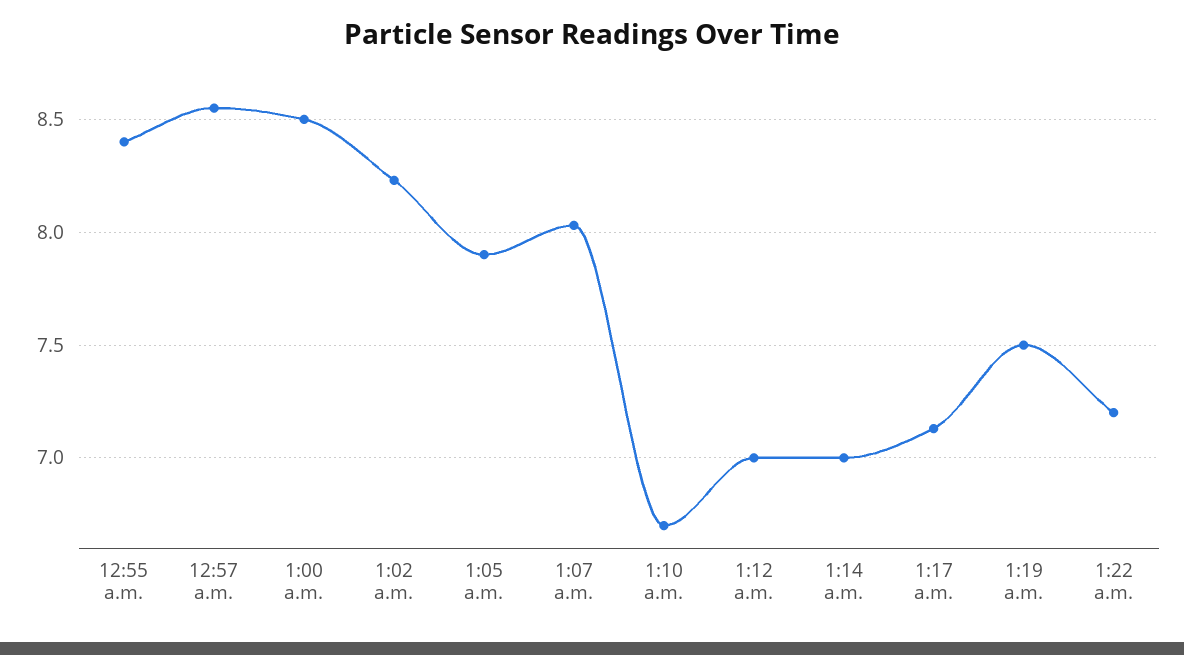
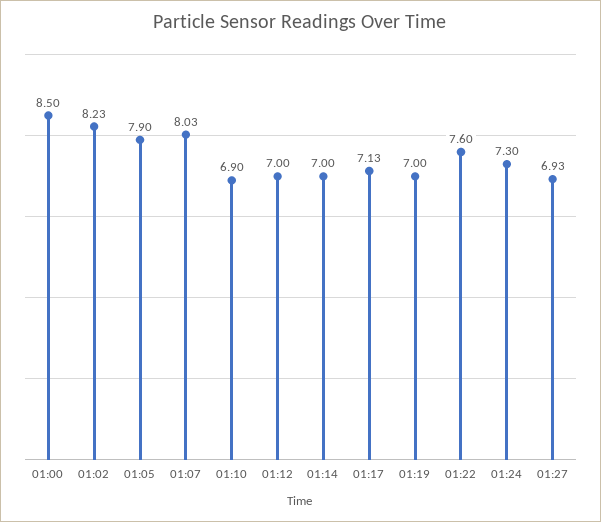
12:55 a.m.: 8.4 -> none
12:57 a.m.: 8.55 -> none
1:10 a.m.: 6.7 -> 6.9
1:19 a.m.: 7.5 -> 7
1:22 a.m.: 7.2 -> 7.6
01:24: none -> 7.3
01:27: none -> 6.93

